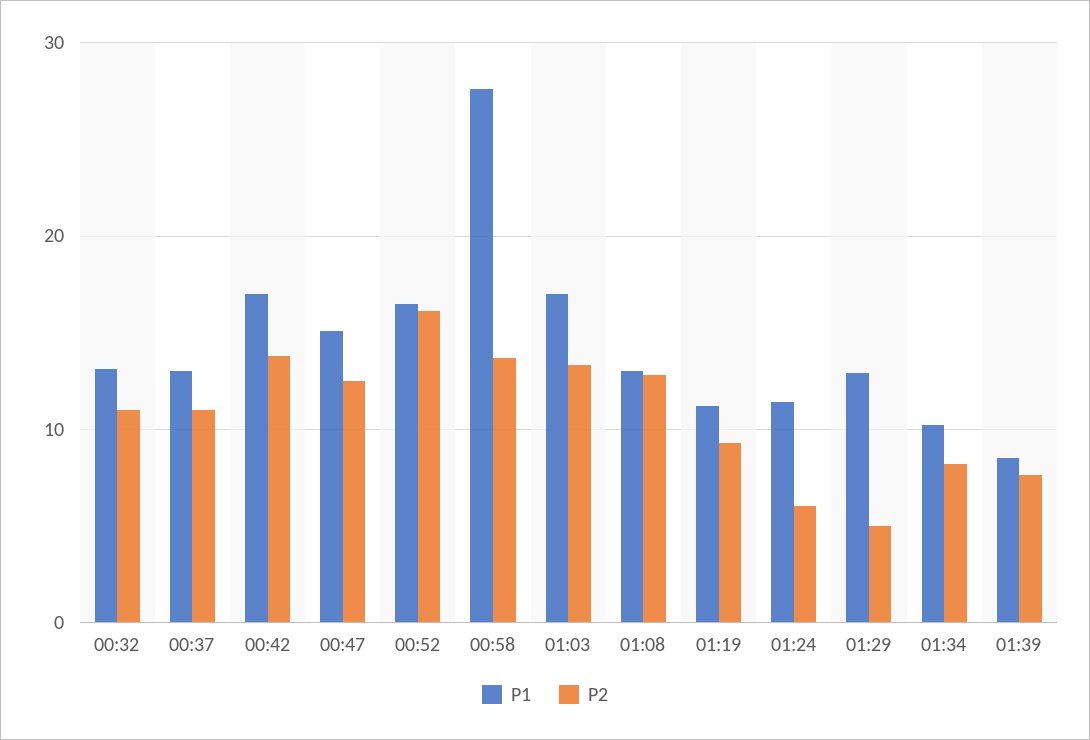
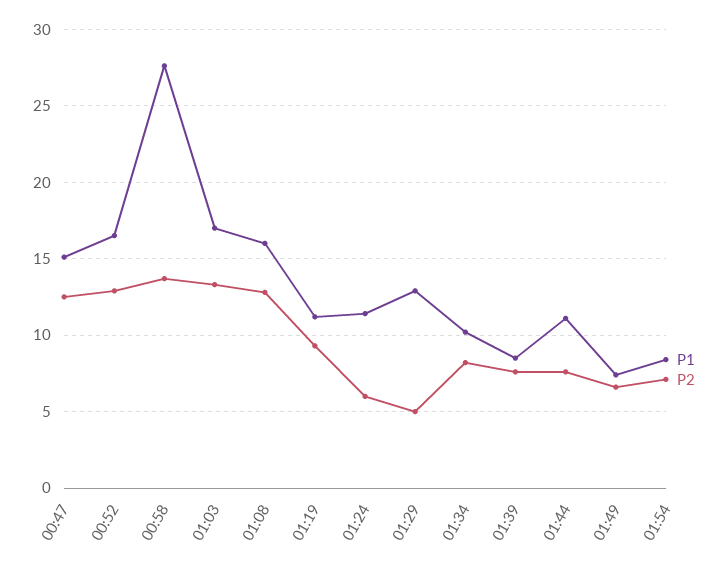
P1, 00:32: 13 -> none
P2, 00:32: 11 -> none
P1, 00:37: 13 -> none
P2, 00:37: 11 -> none
P1, 00:42: 17 -> none
P2, 00:42: 14 -> none
P2, 00:52: 16 -> 13
P1, 01:08: 13 -> 16
P1, 01:44: none -> 11
P2, 01:44: none -> 7.5
P1, 01:49: none -> 7.5
P2, 01:49: none -> 6.5
P1, 01:54: none -> 8.5
P2, 01:54: none -> 7

